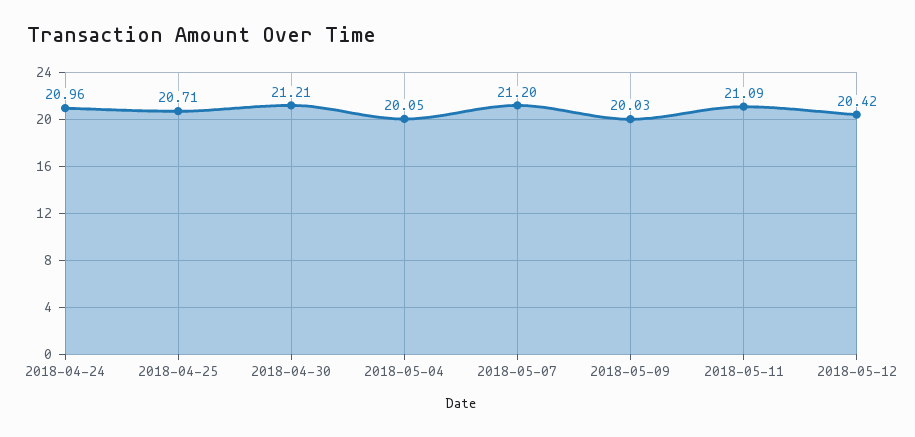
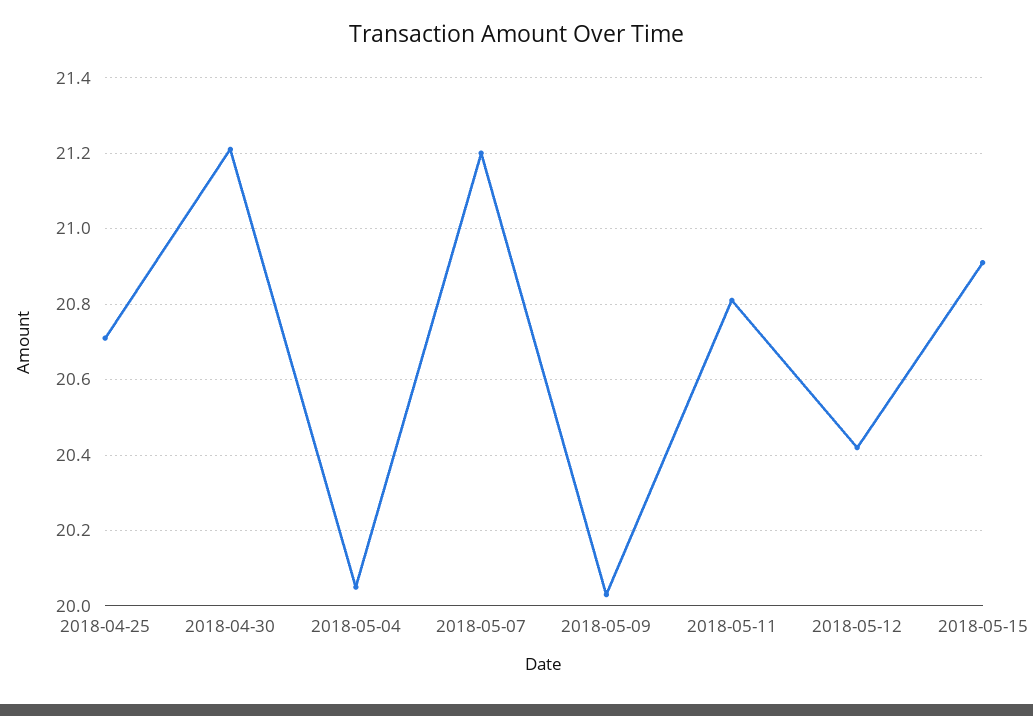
2018-04-24: 20.96 -> none
2018-05-11: 21.09 -> 20.8
2018-05-15: none -> 20.9

